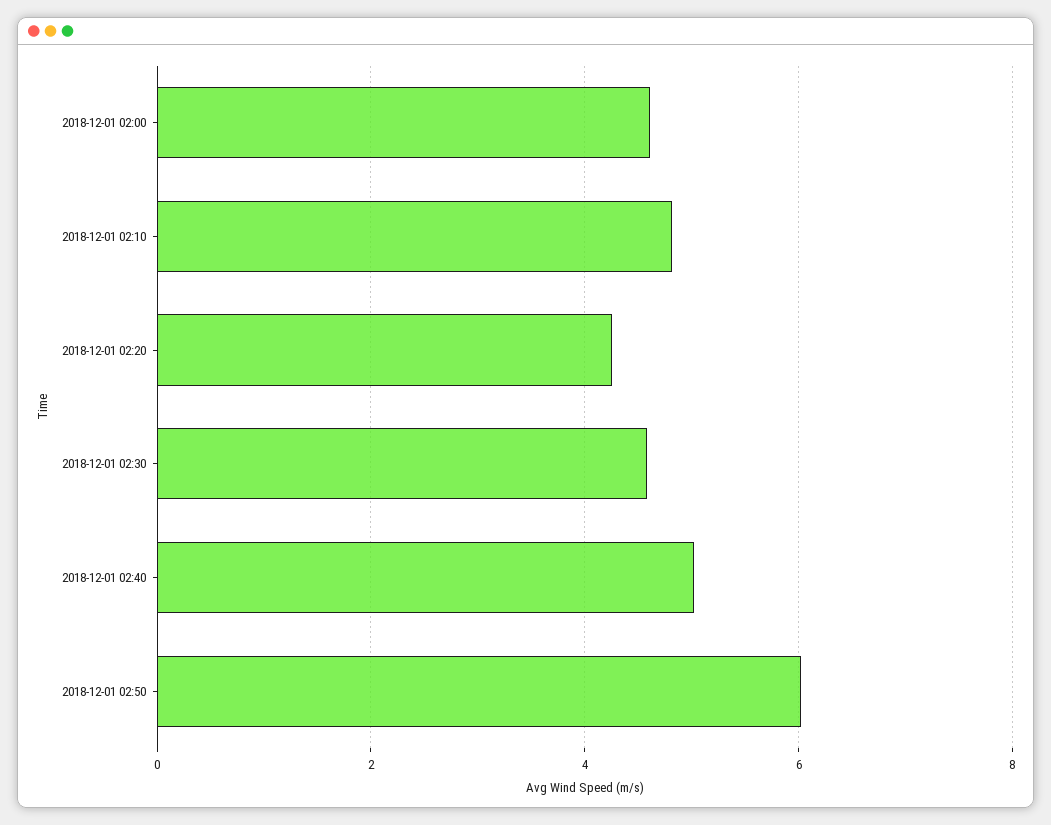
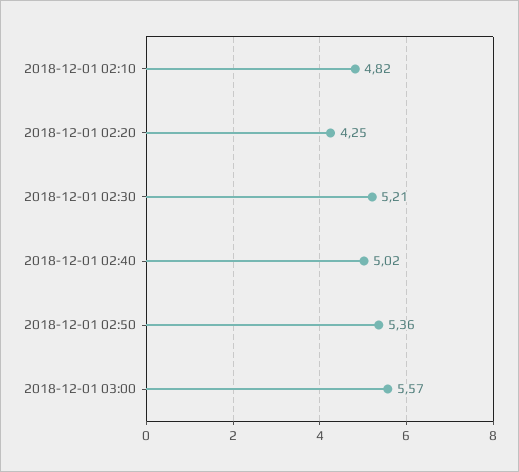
2018-12-01 02:00: 4.6 -> none
2018-12-01 02:30: 4.6 -> 5.21
2018-12-01 02:50: 6 -> 5.36
2018-12-01 03:00: none -> 5.57

